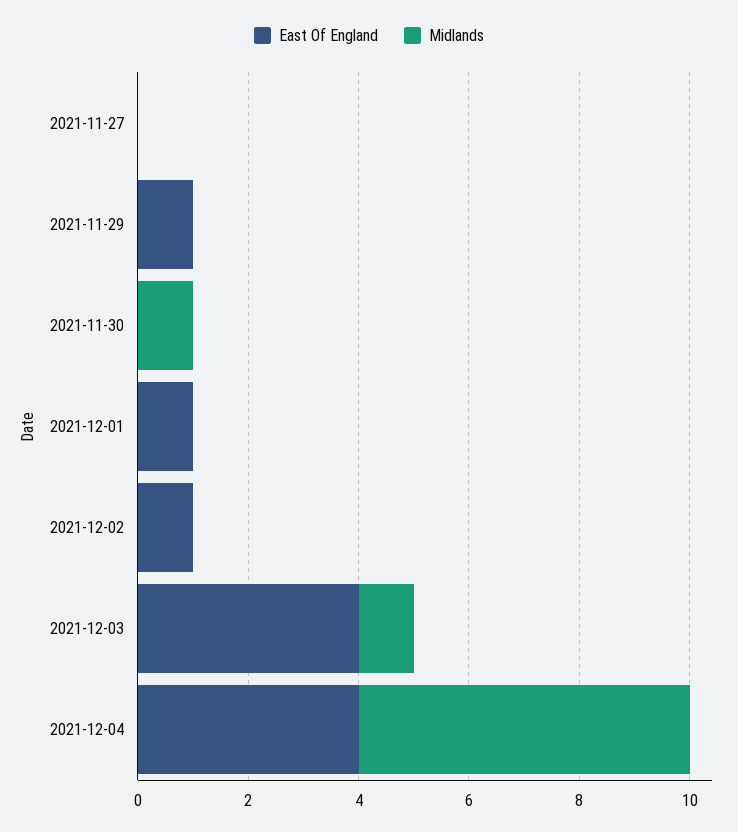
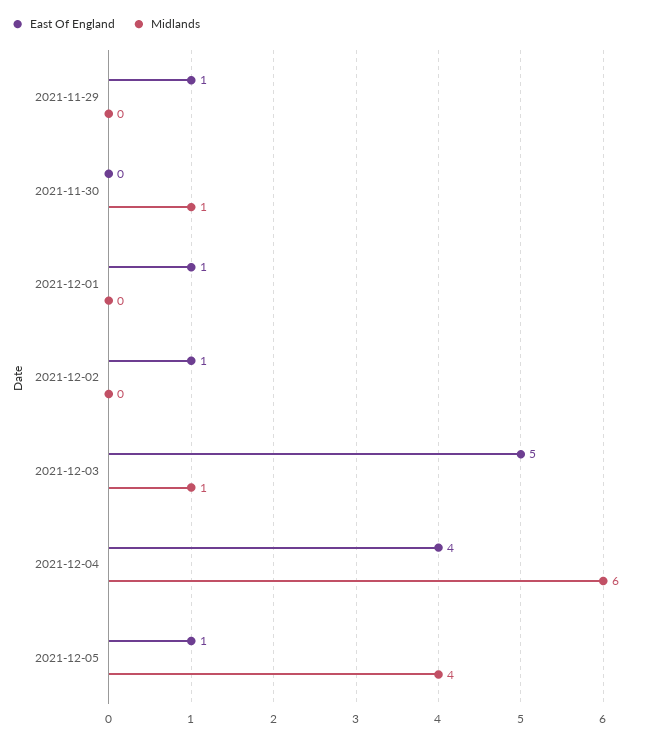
East Of England, 2021-11-27: 0 -> none
Midlands, 2021-11-27: 0 -> none
East Of England, 2021-12-03: 4 -> 5
East Of England, 2021-12-05: none -> 1
Midlands, 2021-12-05: none -> 4

